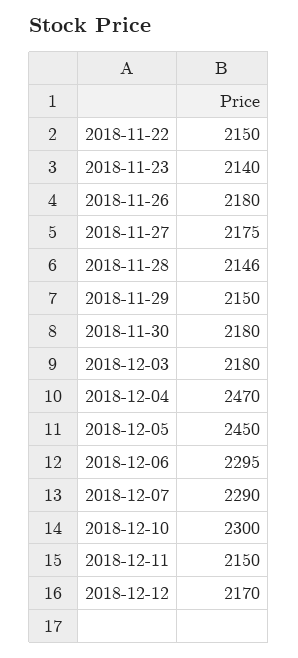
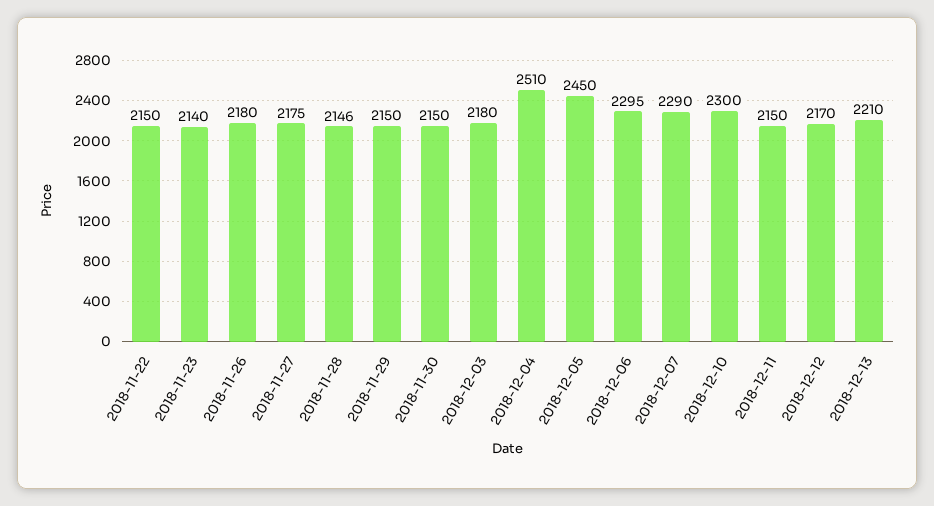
2018-11-30: 2180 -> 2150
2018-12-04: 2470 -> 2510
2018-12-13: none -> 2210

